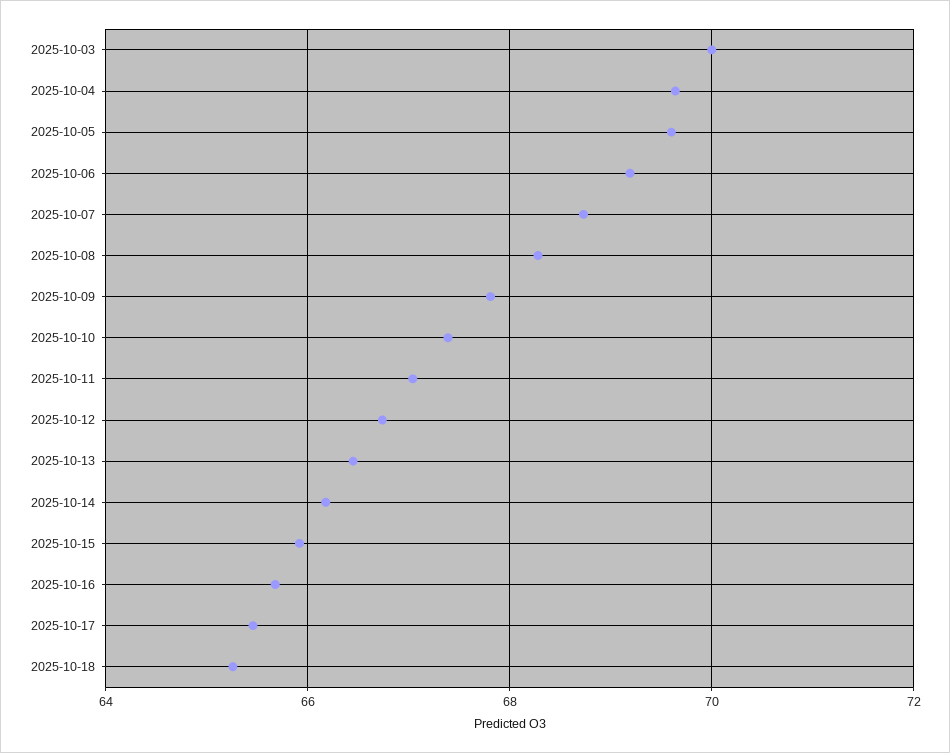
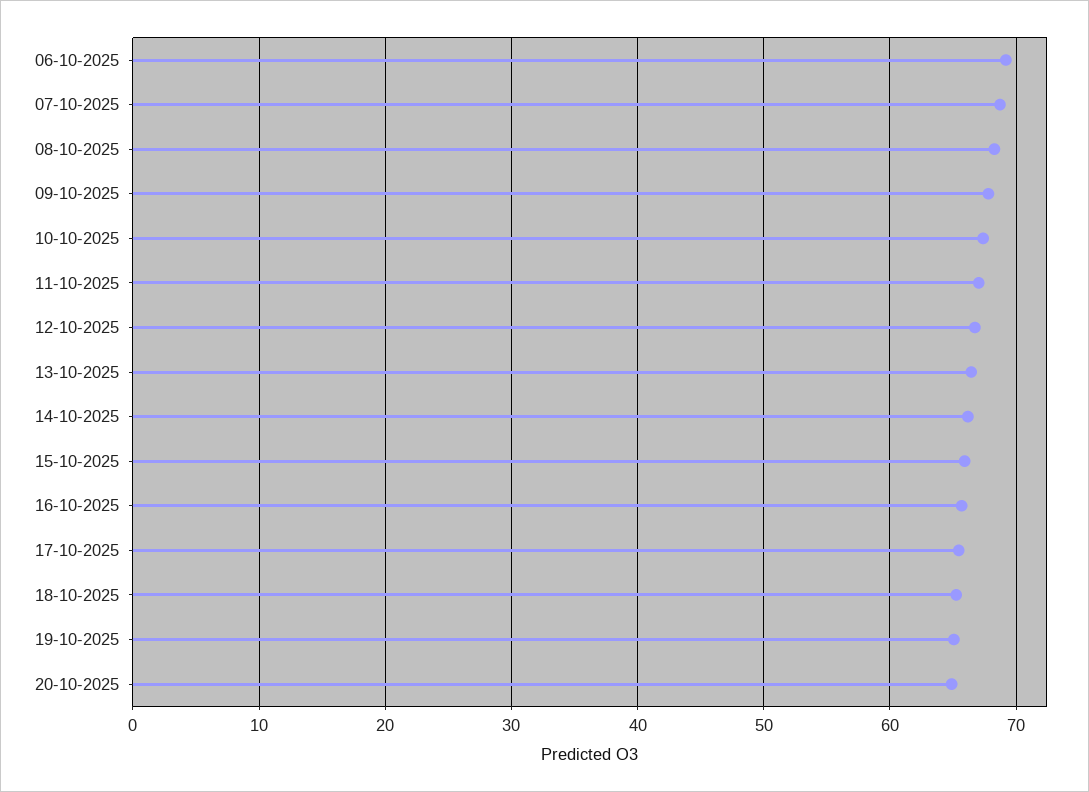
2025-10-03: 70 -> none
2025-10-04: 69.6 -> none
2025-10-05: 69.6 -> none
19-10-2025: none -> 65
20-10-2025: none -> 65

